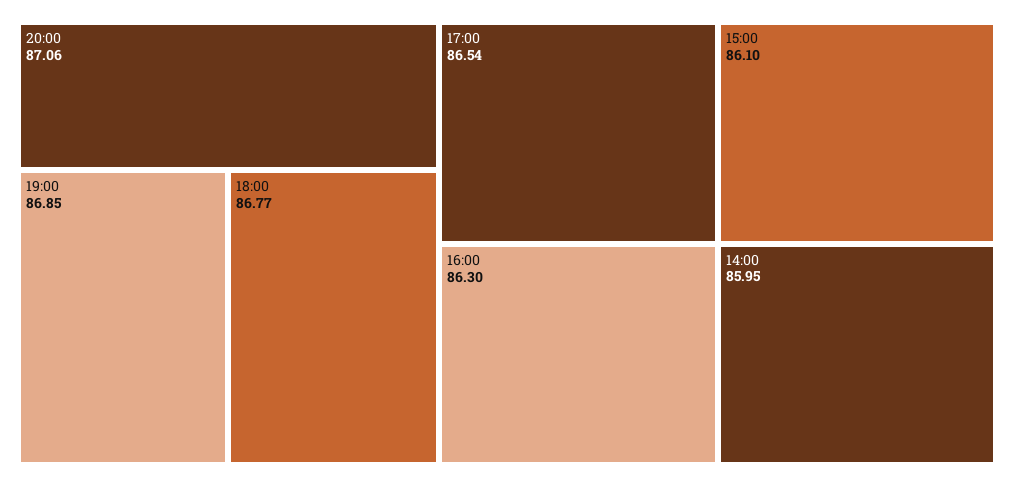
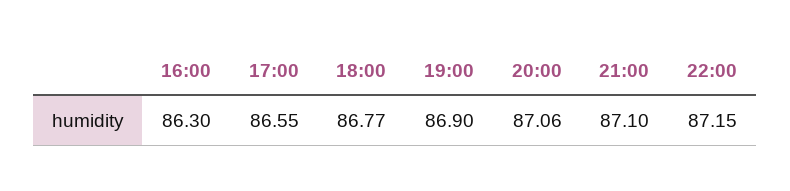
19:00: 86.85 -> 86.9
17:00: 86.54 -> 86.55
15:00: 86.1 -> none
14:00: 85.95 -> none
21:00: none -> 87.1
22:00: none -> 87.15

